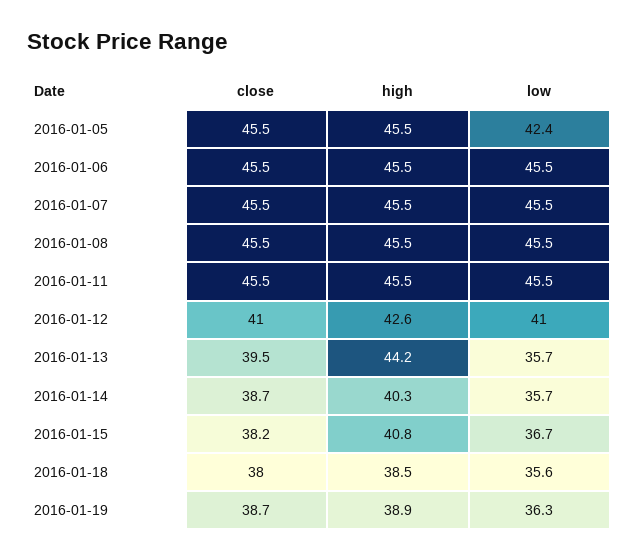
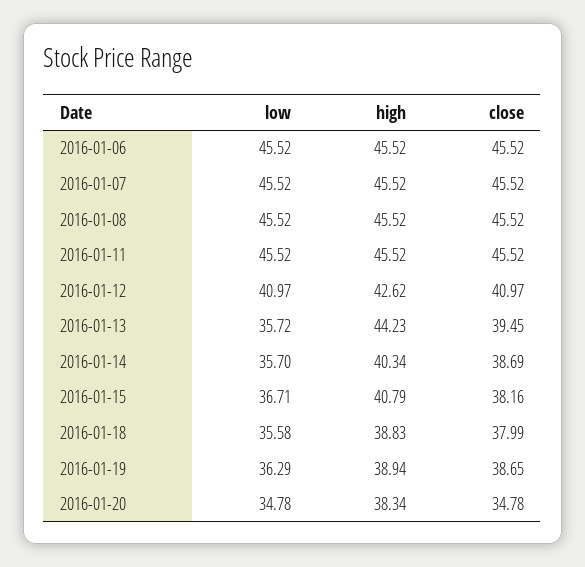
close, 2016-01-05: 45.5 -> none
high, 2016-01-05: 45.5 -> none
low, 2016-01-05: 42.4 -> none
high, 2016-01-18: 38.5 -> 38.83
low, 2016-01-20: none -> 34.78
high, 2016-01-20: none -> 38.34
close, 2016-01-20: none -> 34.78

